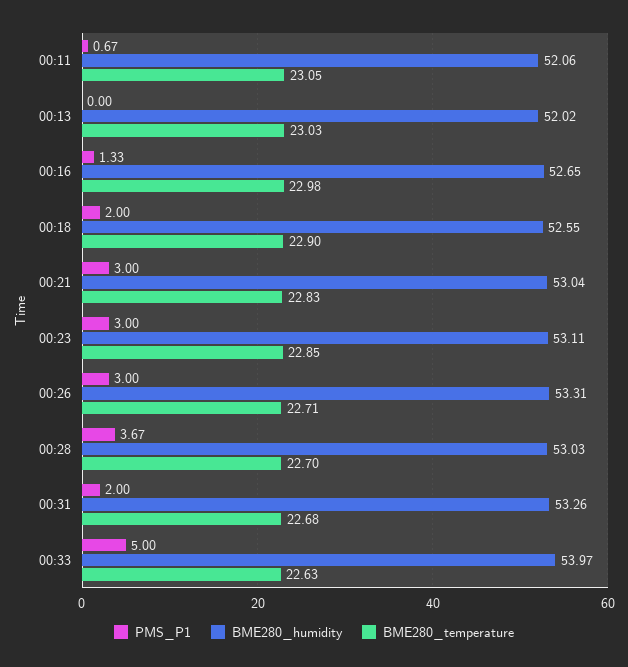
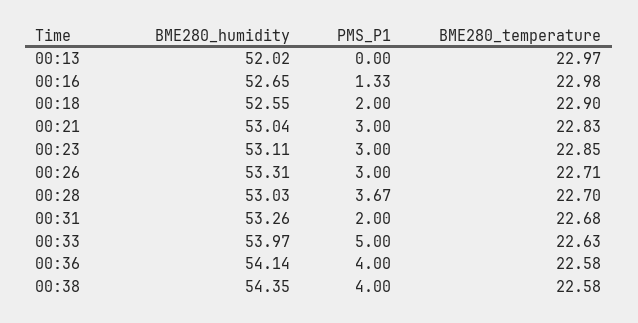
PMS_P1, 00:11: 0.67 -> none
BME280_humidity, 00:11: 52.06 -> none
BME280_temperature, 00:11: 23.05 -> none
BME280_temperature, 00:13: 23.03 -> 22.97
BME280_humidity, 00:36: none -> 54.14
PMS_P1, 00:36: none -> 4
BME280_temperature, 00:36: none -> 22.58
BME280_humidity, 00:38: none -> 54.35
PMS_P1, 00:38: none -> 4
BME280_temperature, 00:38: none -> 22.58

